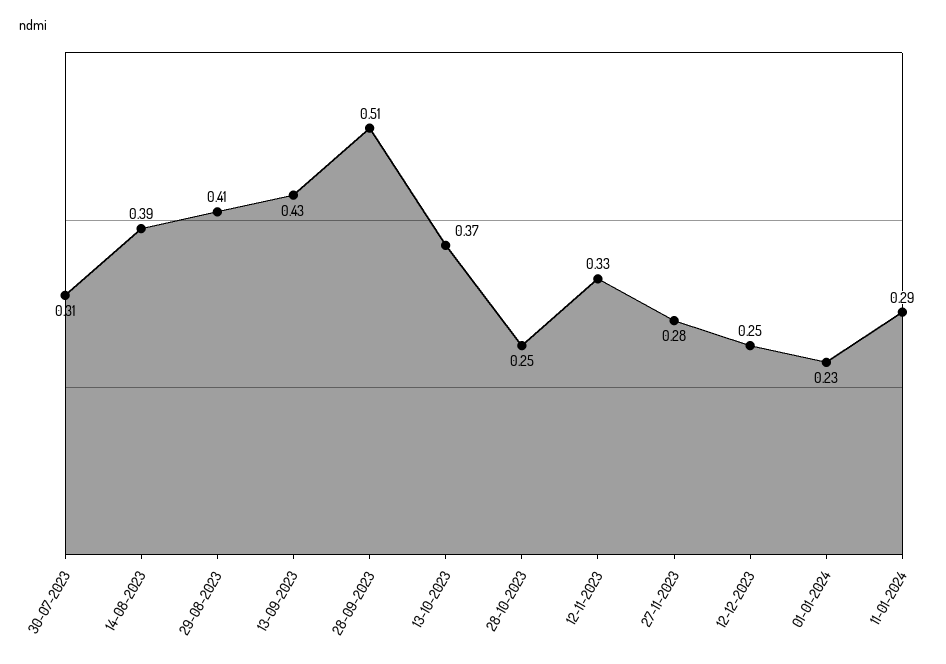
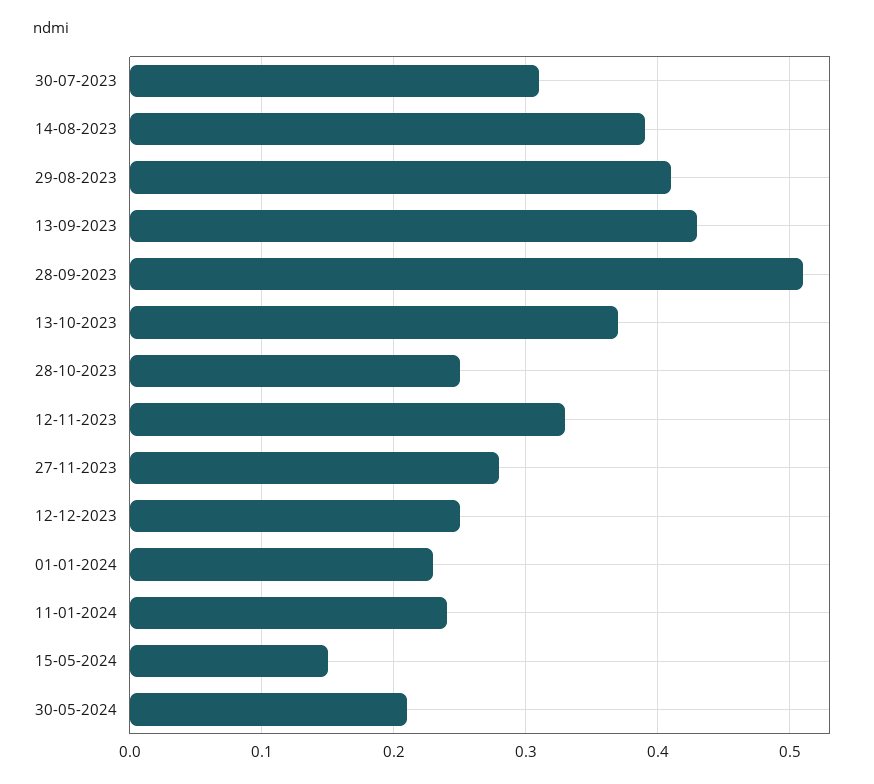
11-01-2024: 0.29 -> 0.24
15-05-2024: none -> 0.15
30-05-2024: none -> 0.21

